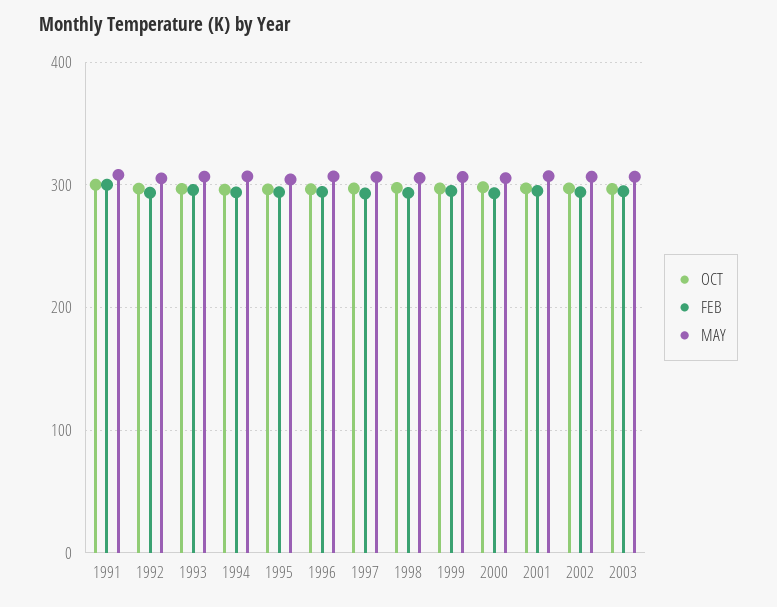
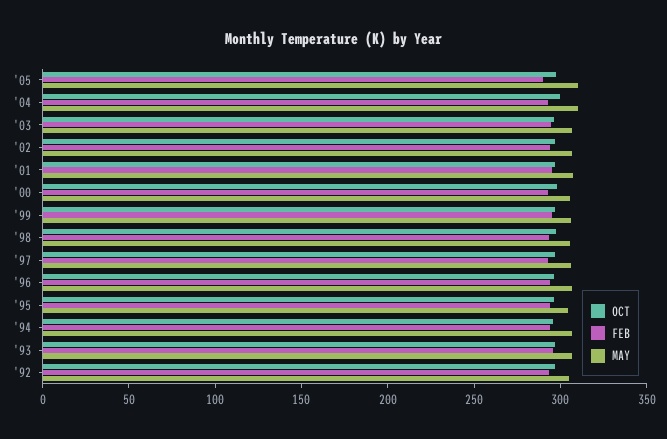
OCT, 1991: 300 -> none
FEB, 1991: 300 -> none
MAY, 1991: 310 -> none
OCT, '05: none -> 300
FEB, '05: none -> 290
MAY, '05: none -> 310
OCT, '04: none -> 300
FEB, '04: none -> 290
MAY, '04: none -> 310

